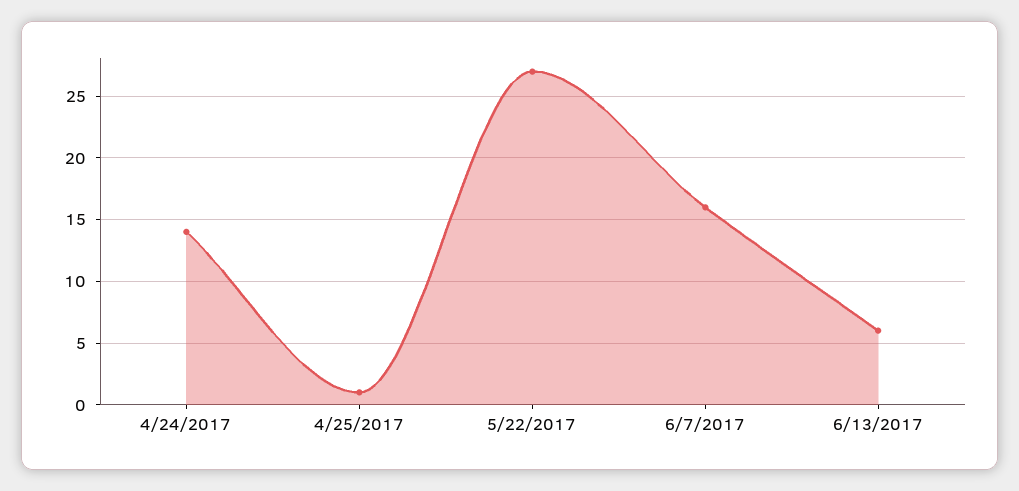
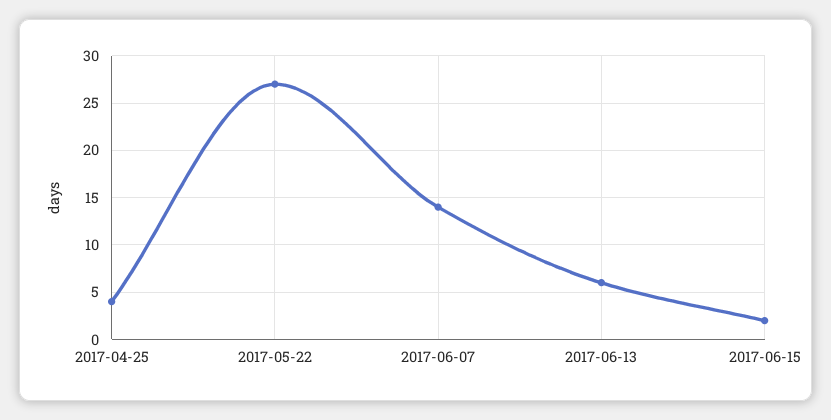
4/24/2017: 14 -> none
4/25/2017: 1 -> 4
6/7/2017: 16 -> 14
2017-06-15: none -> 2

